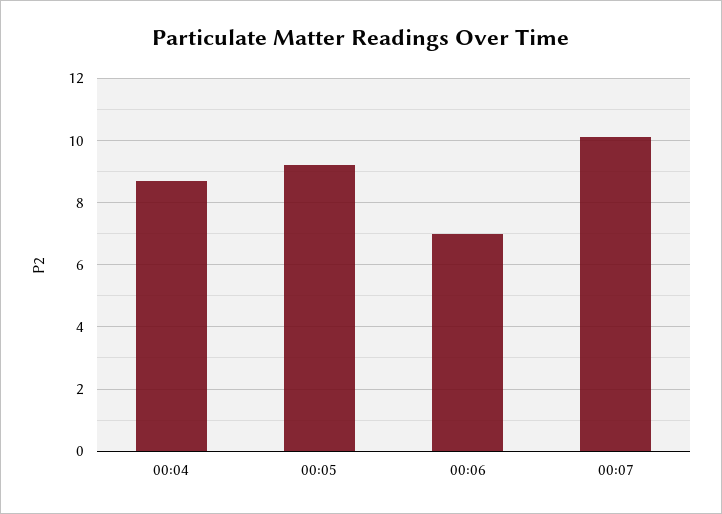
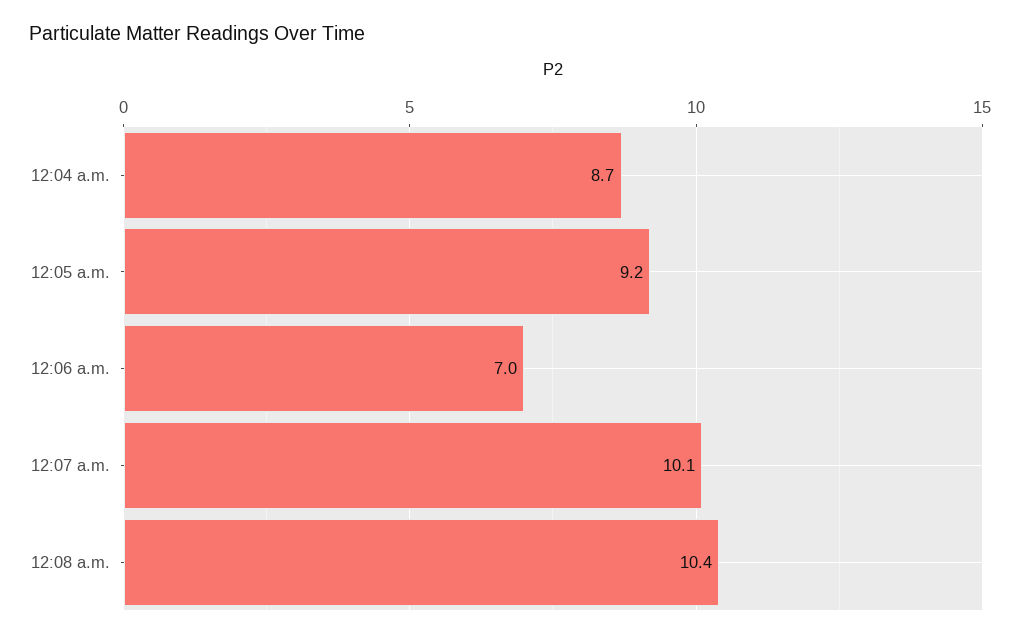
12:08 a.m.: none -> 10.4

